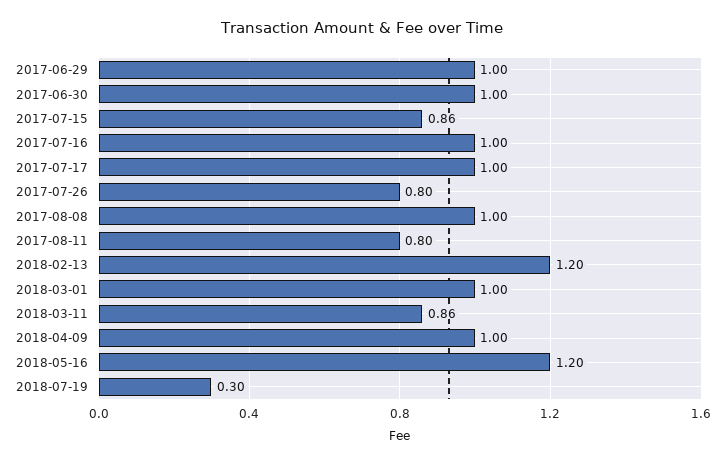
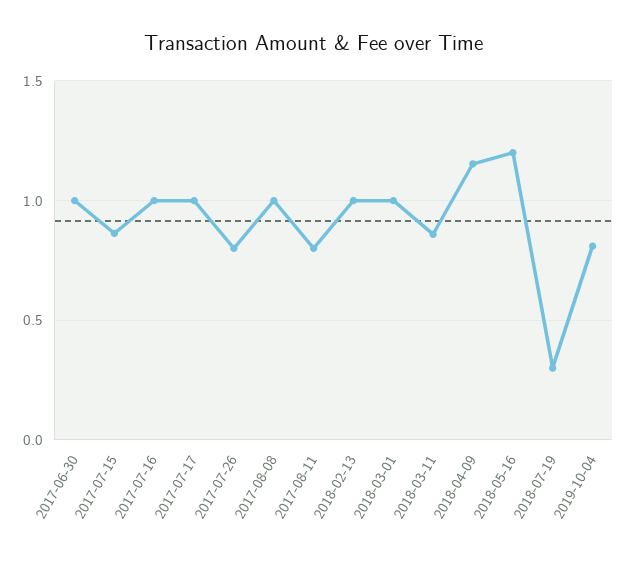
2017-06-29: 1 -> none
2018-02-13: 1.2 -> 1
2018-04-09: 1 -> 1.15
2019-10-04: none -> 0.8

